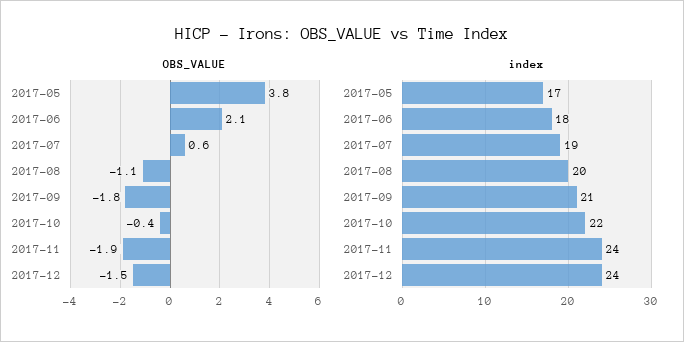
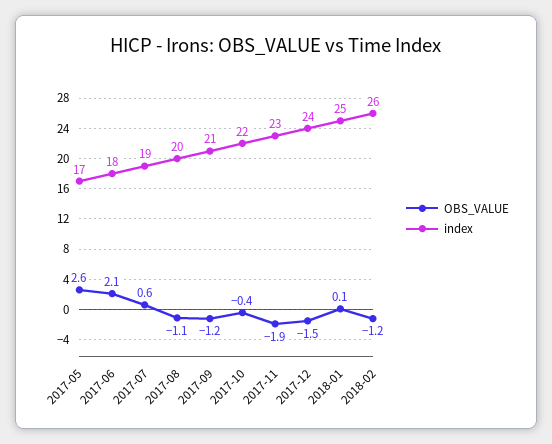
OBS_VALUE, 2017-05: 3.8 -> 2.6
OBS_VALUE, 2017-09: -1.8 -> -1.2
index, 2017-11: 24 -> 23
OBS_VALUE, 2018-01: none -> 0.1
index, 2018-01: none -> 25
OBS_VALUE, 2018-02: none -> -1.2
index, 2018-02: none -> 26

